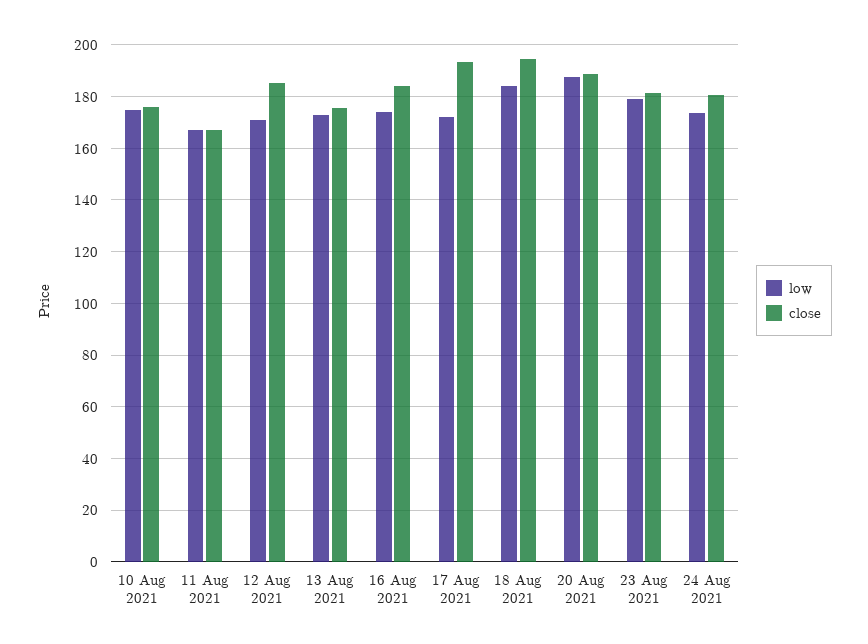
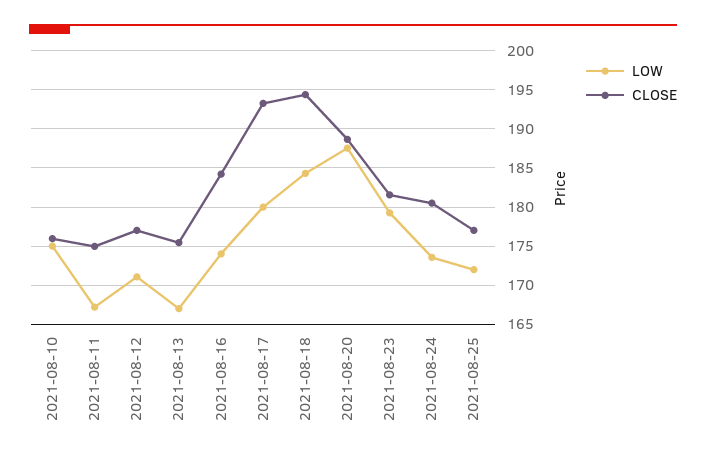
close, 11 Aug 2021: 167.5 -> 175
close, 12 Aug 2021: 185 -> 177
low, 13 Aug 2021: 172.5 -> 167
low, 17 Aug 2021: 172.5 -> 180
low, 2021-08-25: none -> 172
close, 2021-08-25: none -> 177

